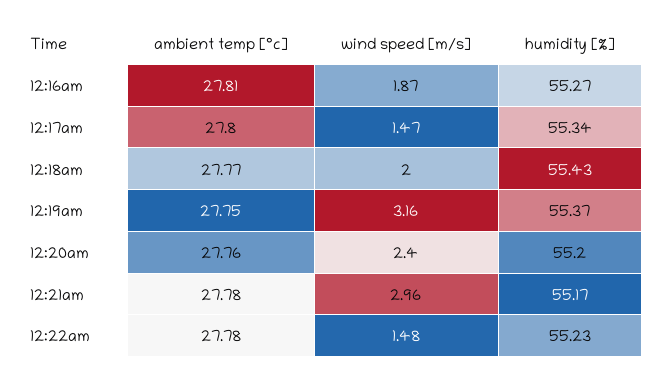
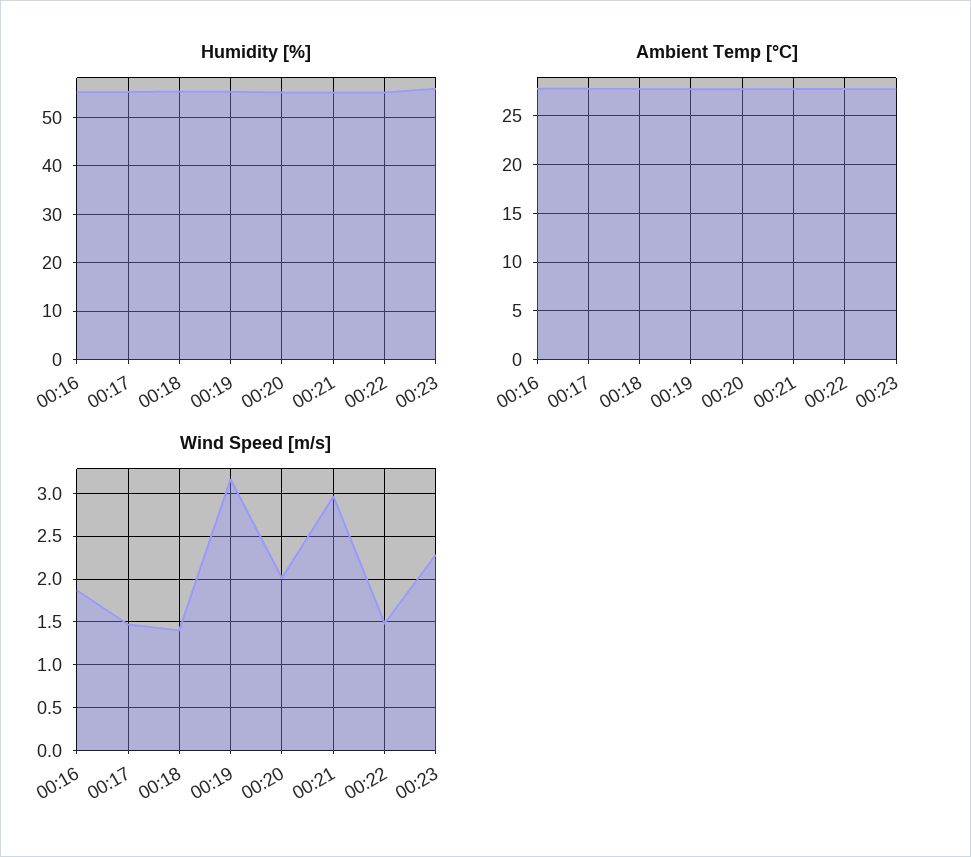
wind speed [m/s], 12:18am: 2 -> 1.4
wind speed [m/s], 12:20am: 2.4 -> 2
humidity [%], 00:23: none -> 56
ambient temp [°c], 00:23: none -> 28
wind speed [m/s], 00:23: none -> 2.3

